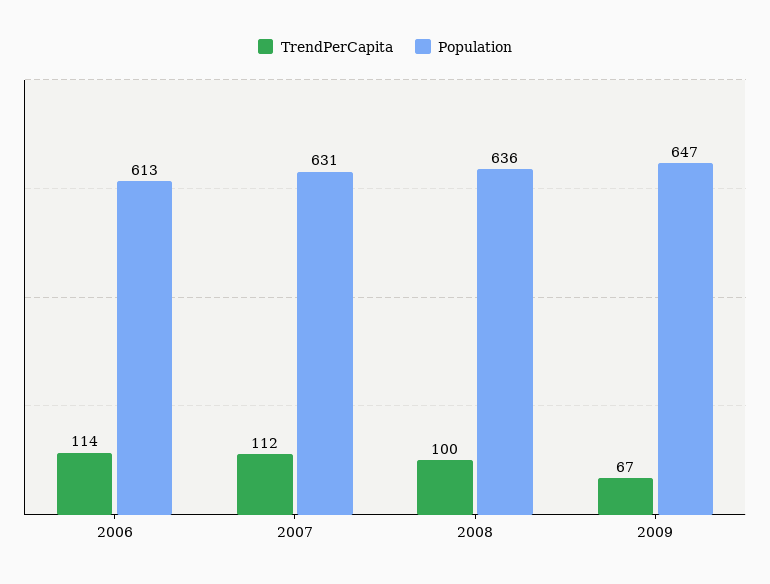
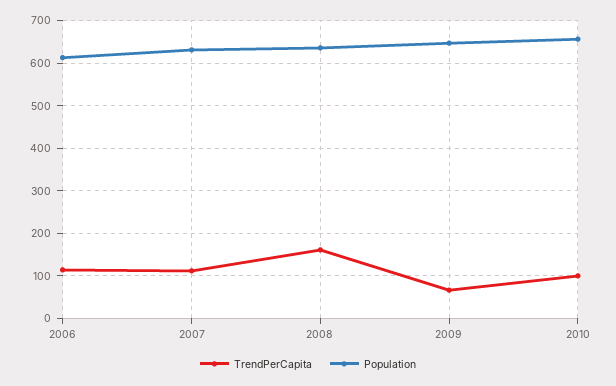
TrendPerCapita, 2008: 100 -> 160
TrendPerCapita, 2010: none -> 100
Population, 2010: none -> 660

